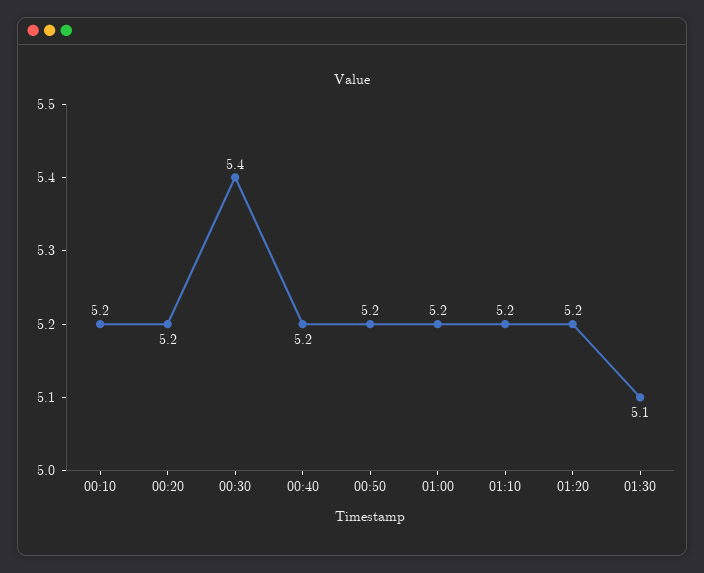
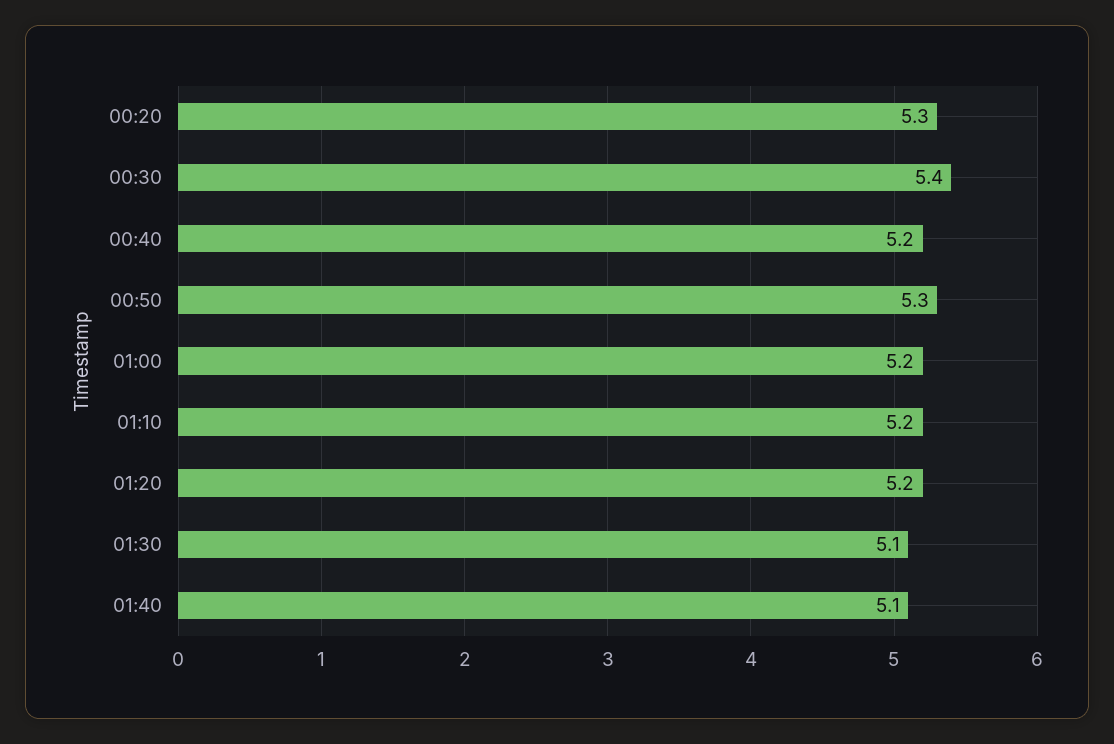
00:10: 5.2 -> none
00:20: 5.2 -> 5.3
00:50: 5.2 -> 5.3
01:40: none -> 5.1

